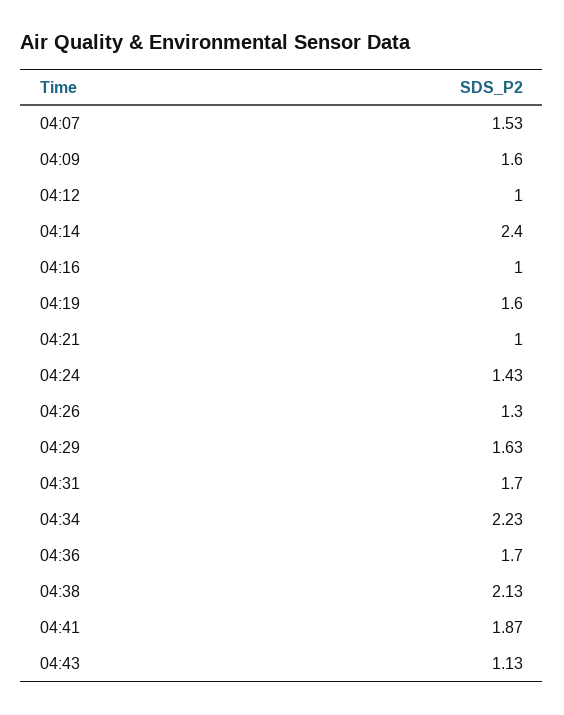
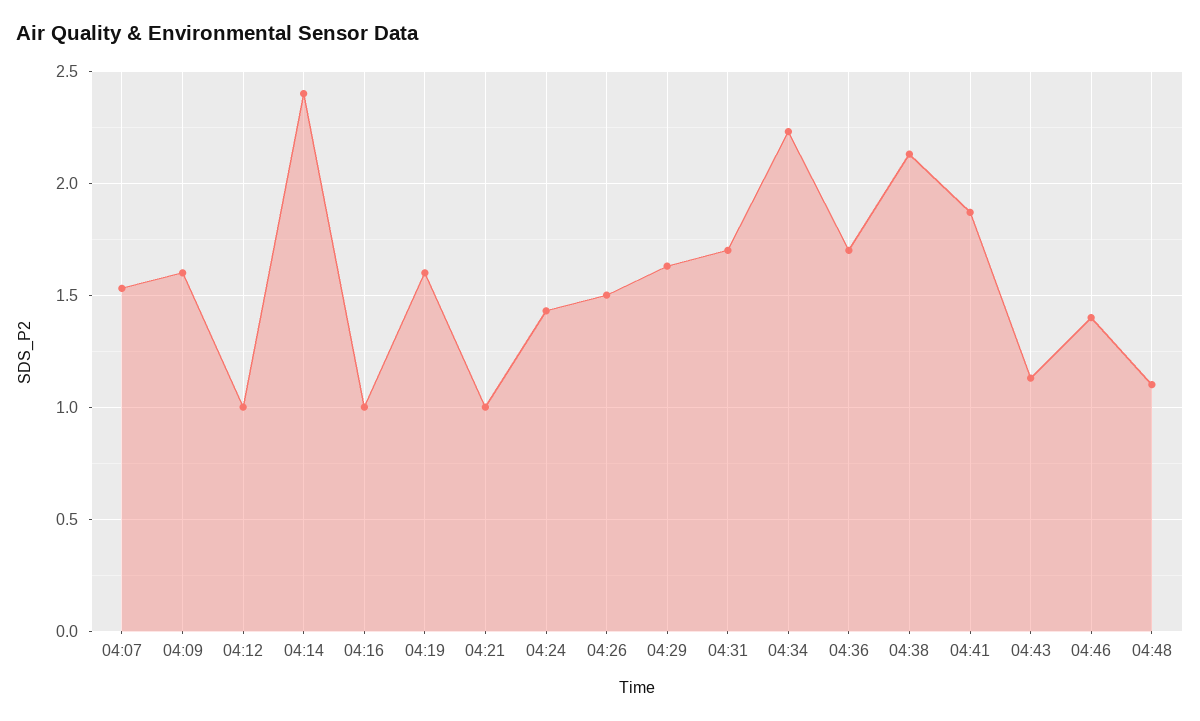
04:26: 1.3 -> 1.5
04:46: none -> 1.4
04:48: none -> 1.1

